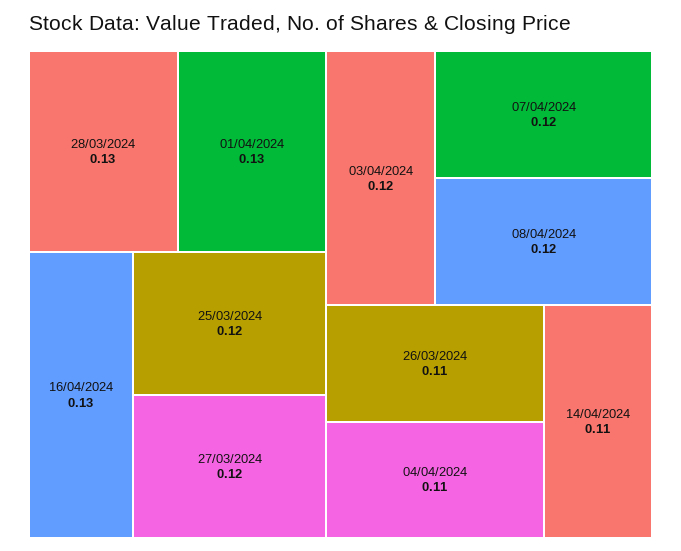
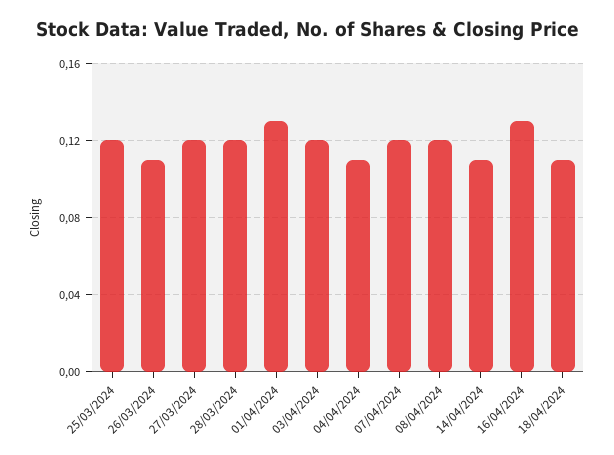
28/03/2024: 0.13 -> 0.12
18/04/2024: none -> 0.11

